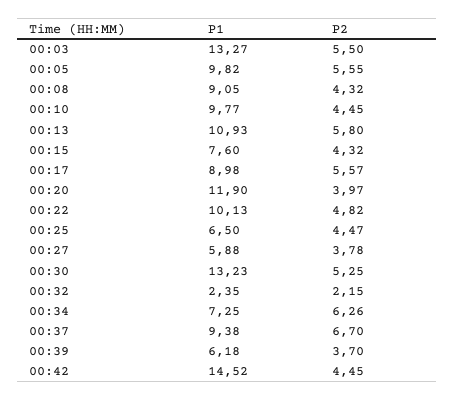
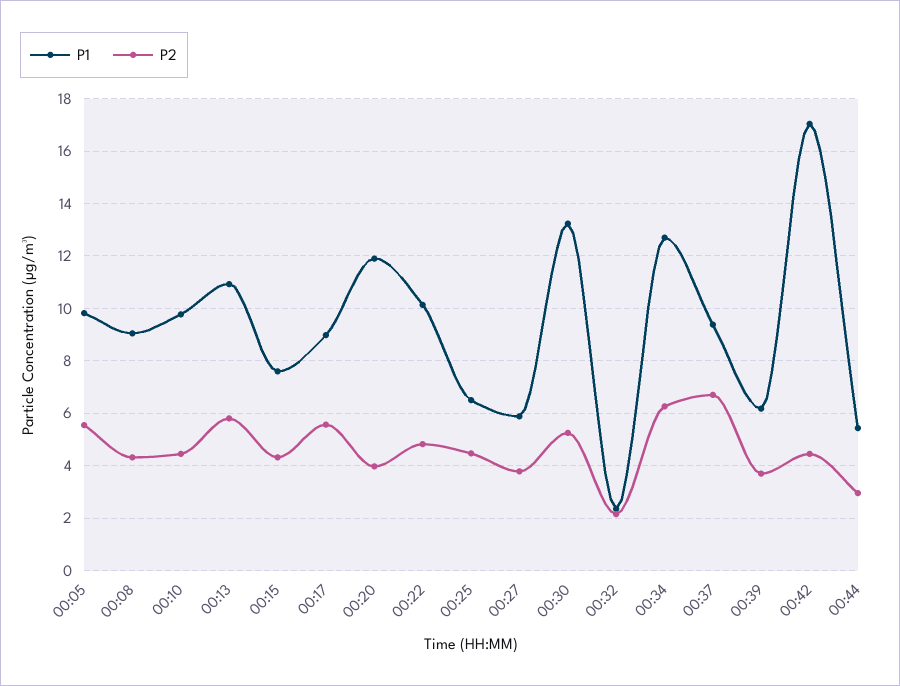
P1, 00:03: 13.27 -> none
P2, 00:03: 5.5 -> none
P1, 00:34: 7.25 -> 12.75
P1, 00:42: 14.52 -> 17
P1, 00:44: none -> 5.5
P2, 00:44: none -> 3

